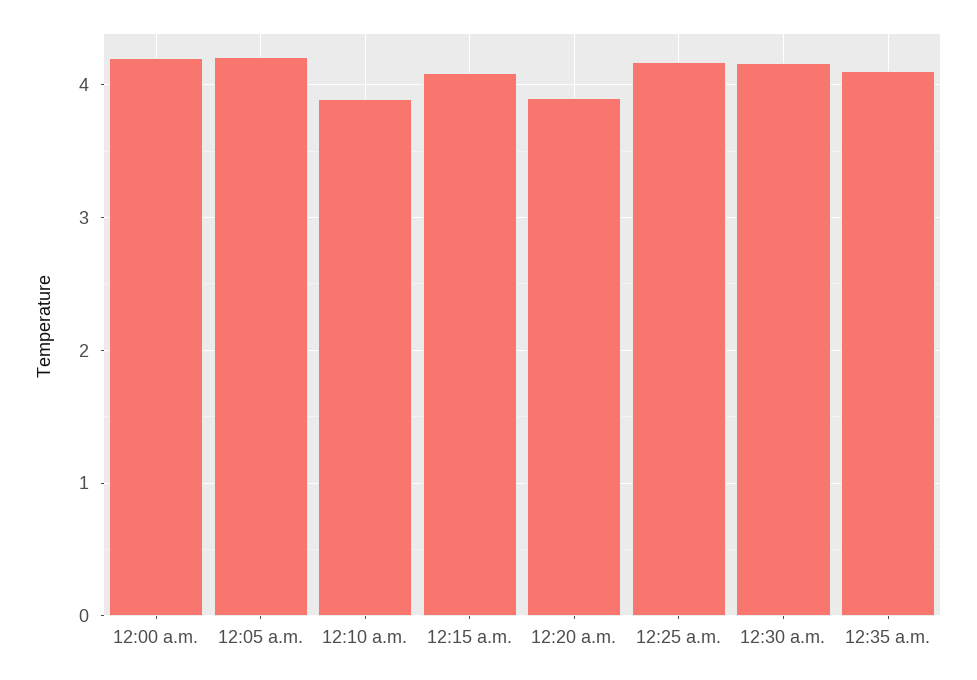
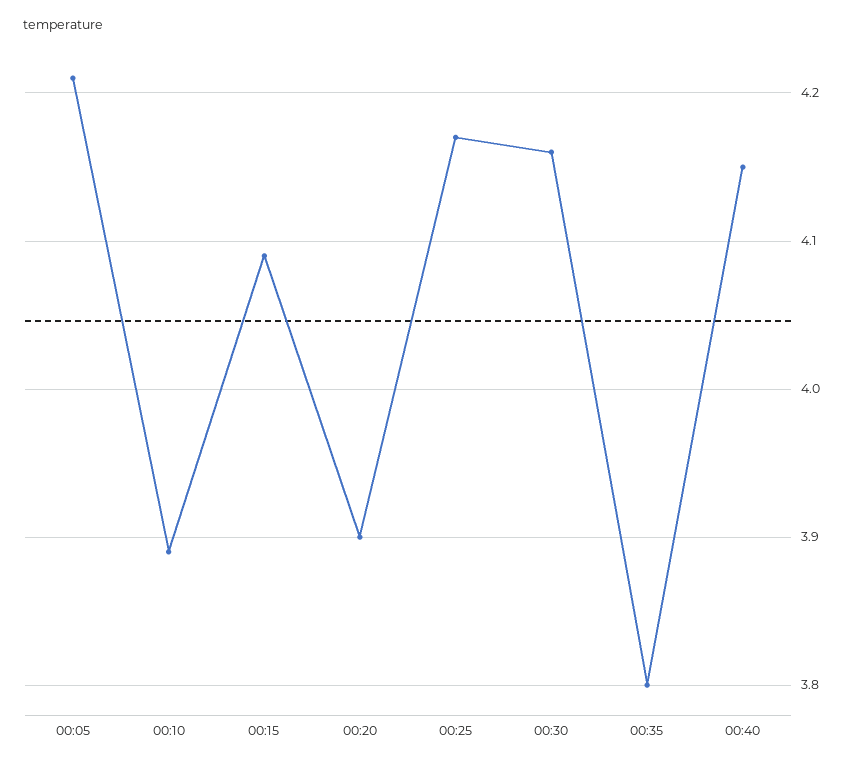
12:00 a.m.: 4.2 -> none
12:35 a.m.: 4.1 -> 3.8
00:40: none -> 4.15

